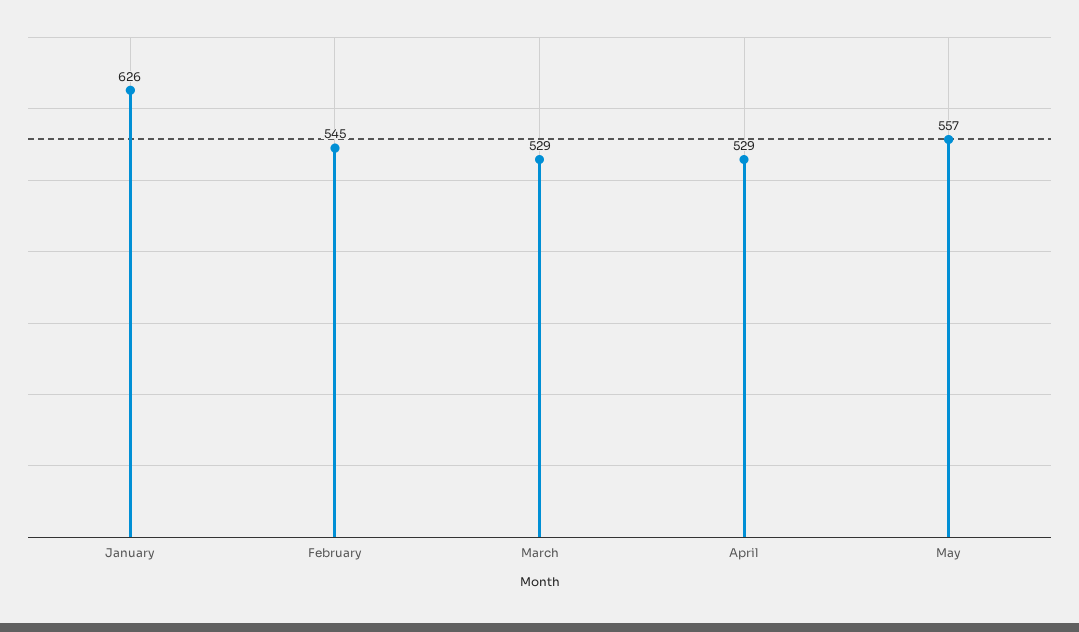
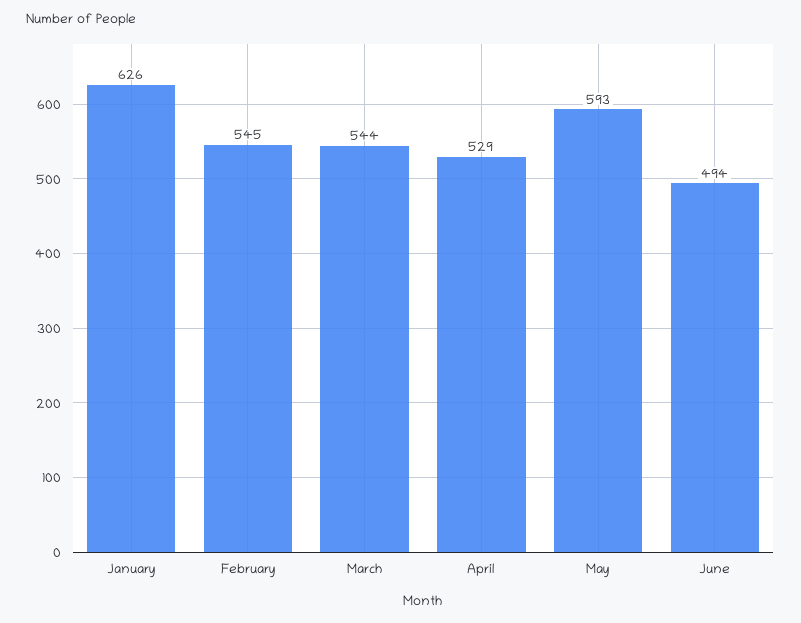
March: 529 -> 544
May: 557 -> 593
June: none -> 494

